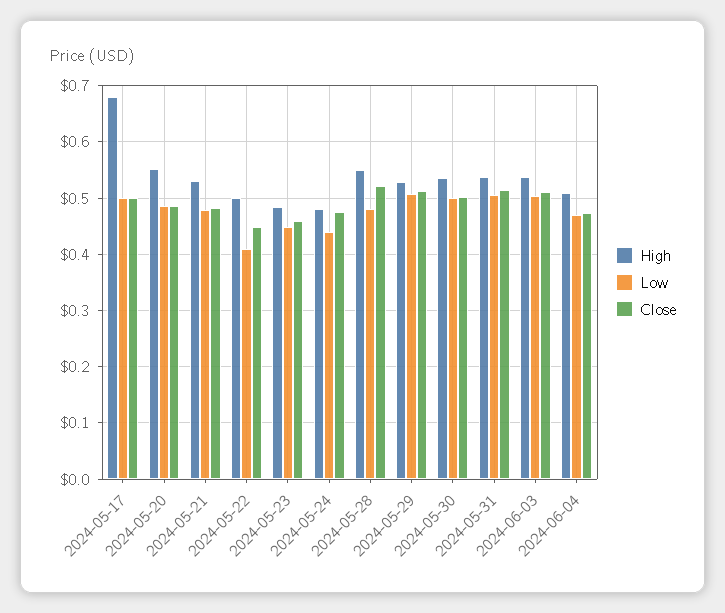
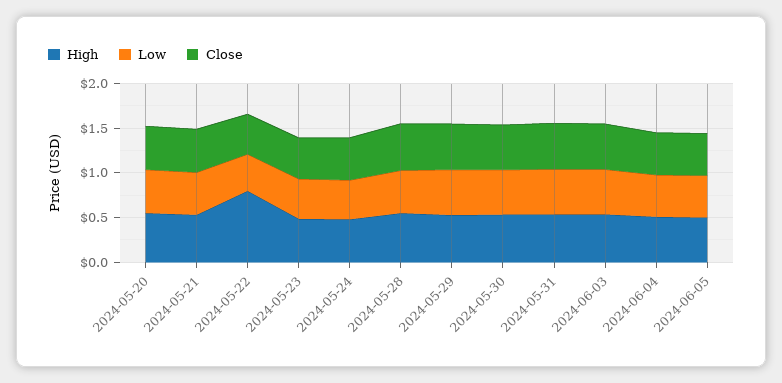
High, 2024-05-17: 0.68 -> none
Low, 2024-05-17: 0.5 -> none
Close, 2024-05-17: 0.5 -> none
High, 2024-05-22: 0.5 -> 0.8
High, 2024-06-05: none -> 0.5
Low, 2024-06-05: none -> 0.5
Close, 2024-06-05: none -> 0.5

